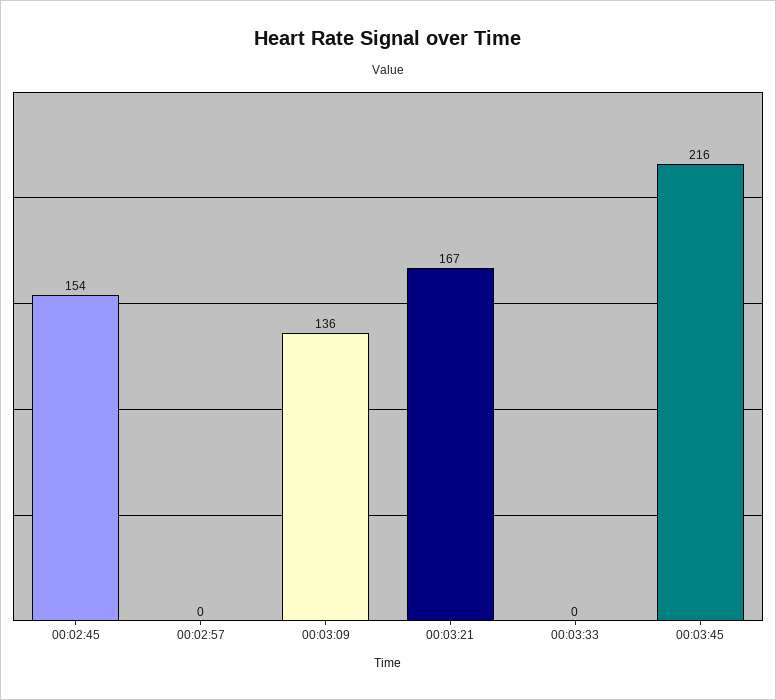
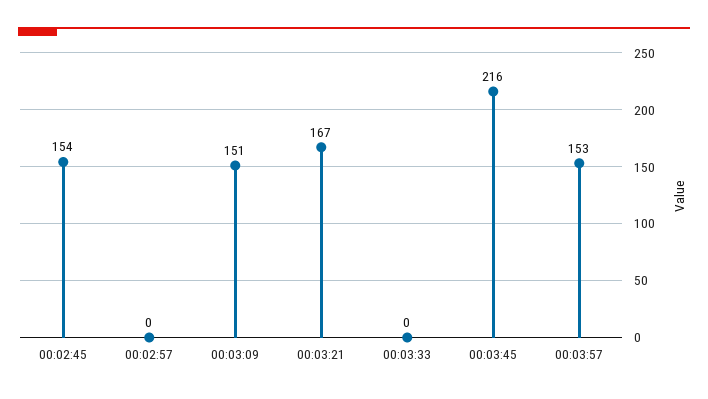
00:03:09: 136 -> 151
00:03:57: none -> 153

